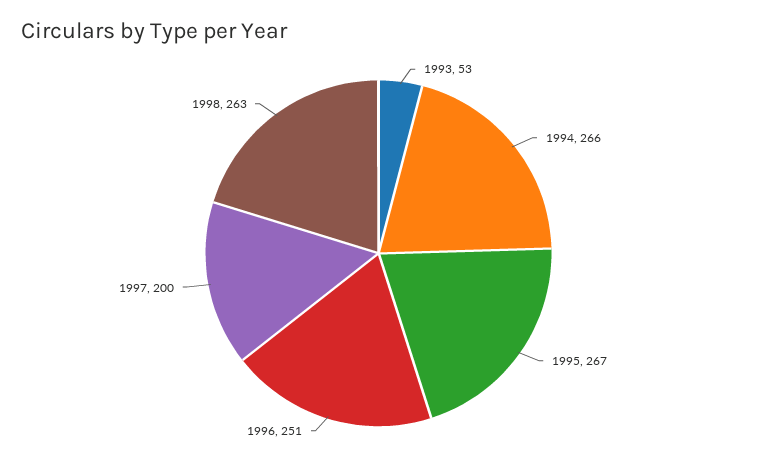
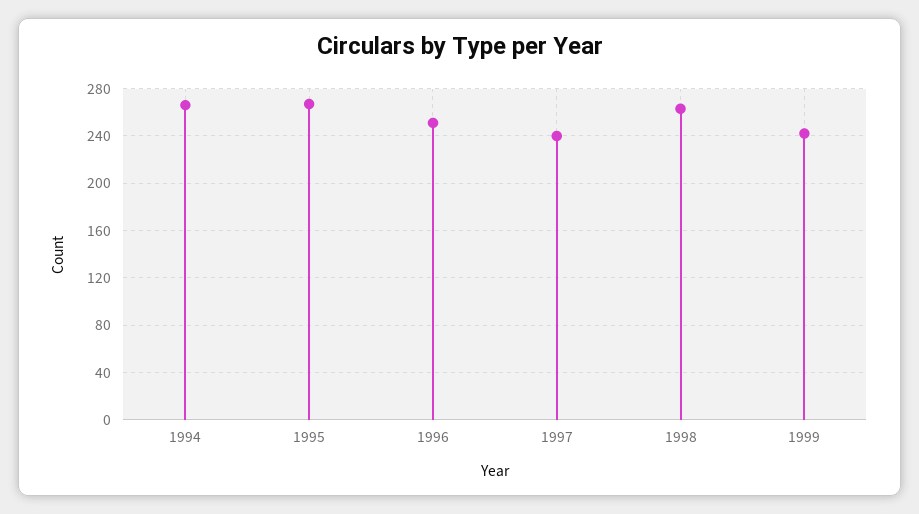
1993: 53 -> none
1997: 200 -> 240
1999: none -> 240

